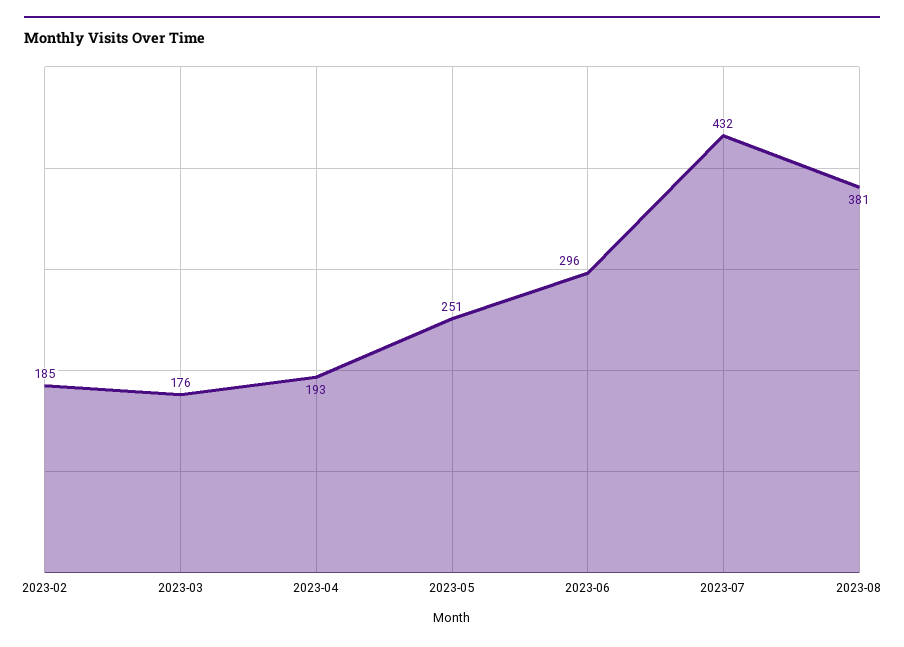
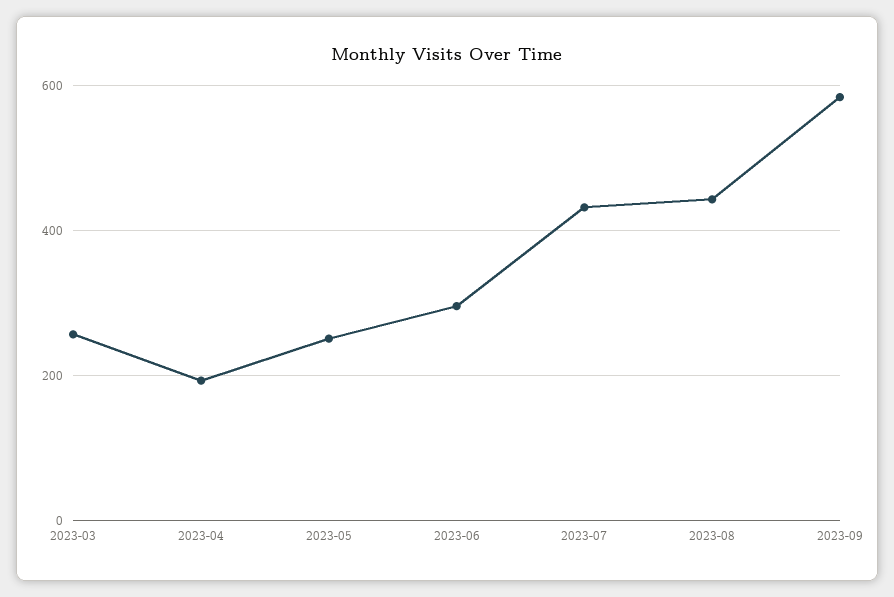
2023-02: 185 -> none
2023-03: 176 -> 260
2023-08: 381 -> 440
2023-09: none -> 580

